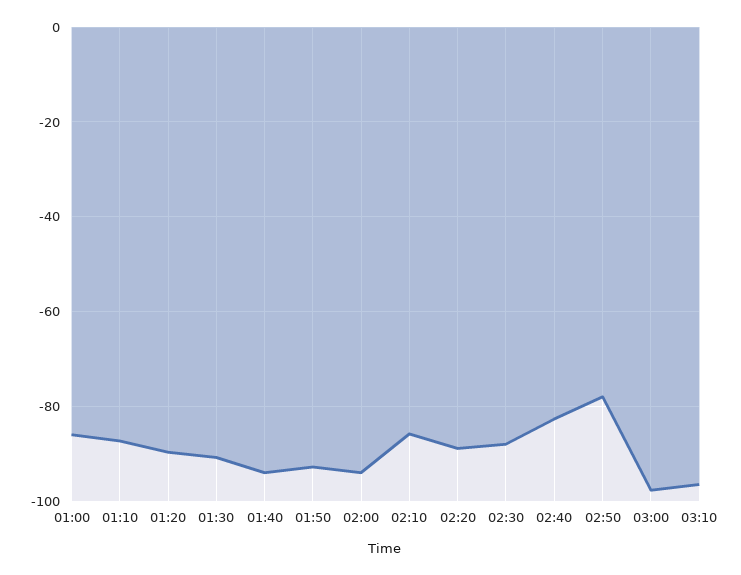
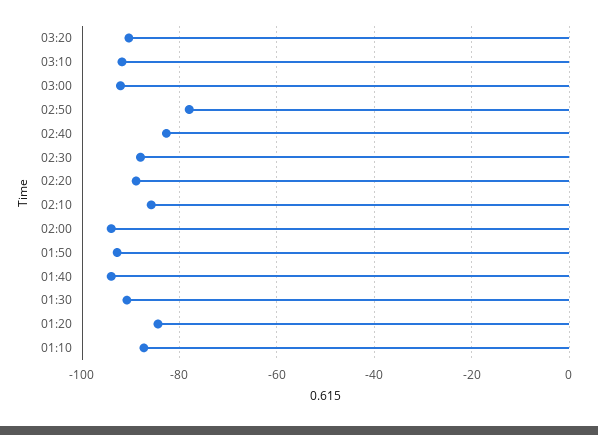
01:00: -86 -> none
01:20: -90 -> -84
03:00: -98 -> -92
03:10: -96 -> -92
03:20: none -> -90

